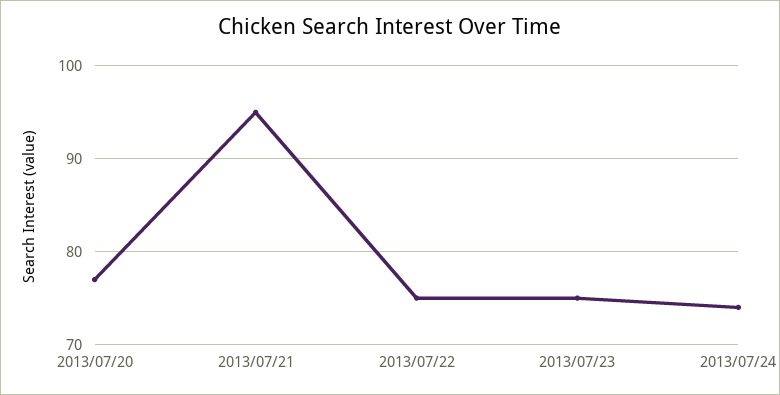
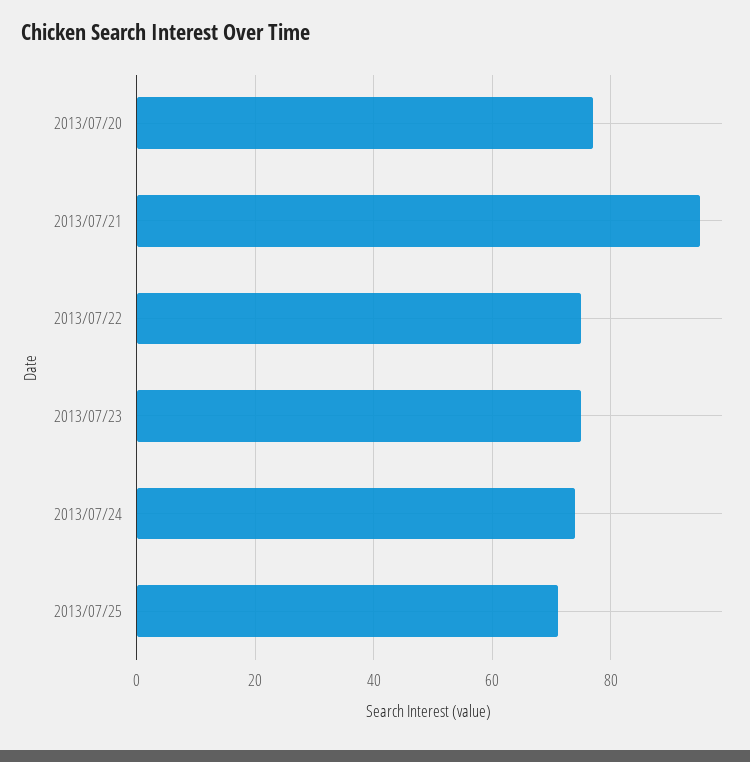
2013/07/25: none -> 70

